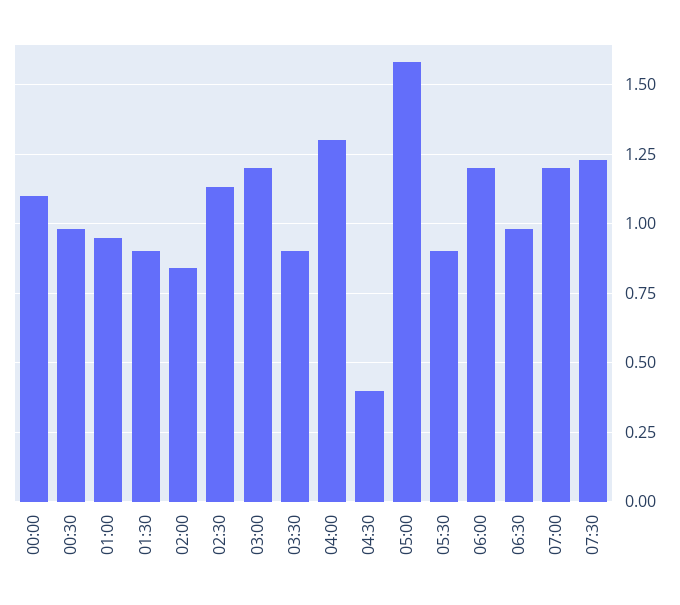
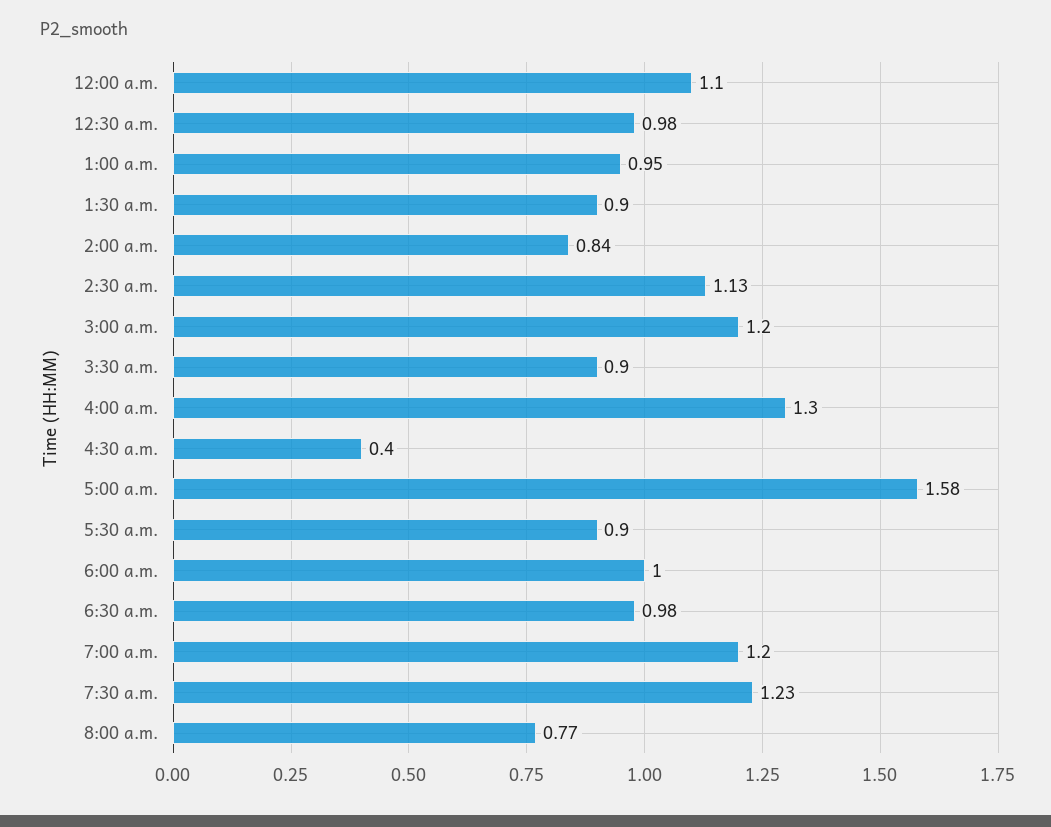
06:00: 1.2 -> 1
8:00 a.m.: none -> 0.77

